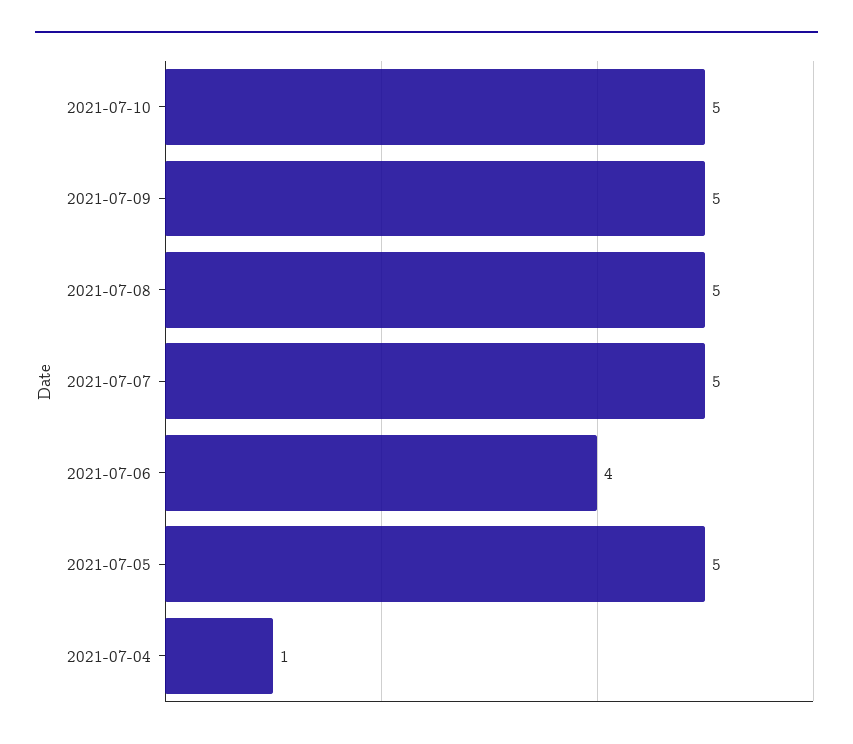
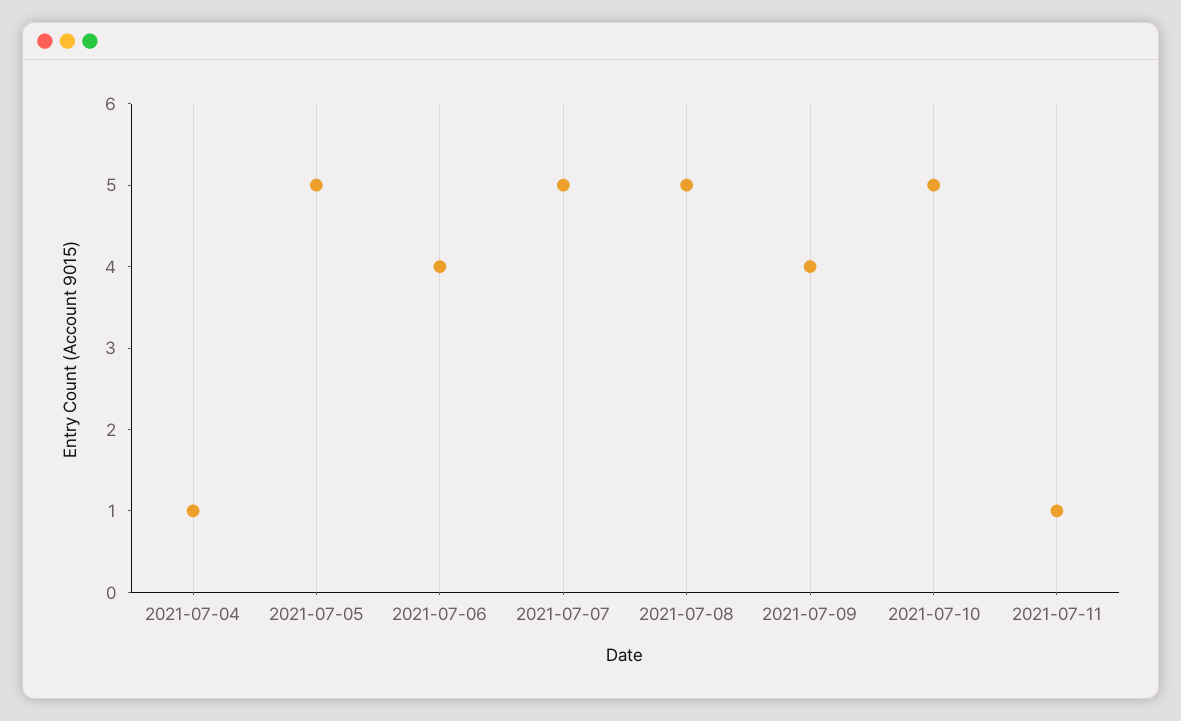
2021-07-09: 5 -> 4
2021-07-11: none -> 1

